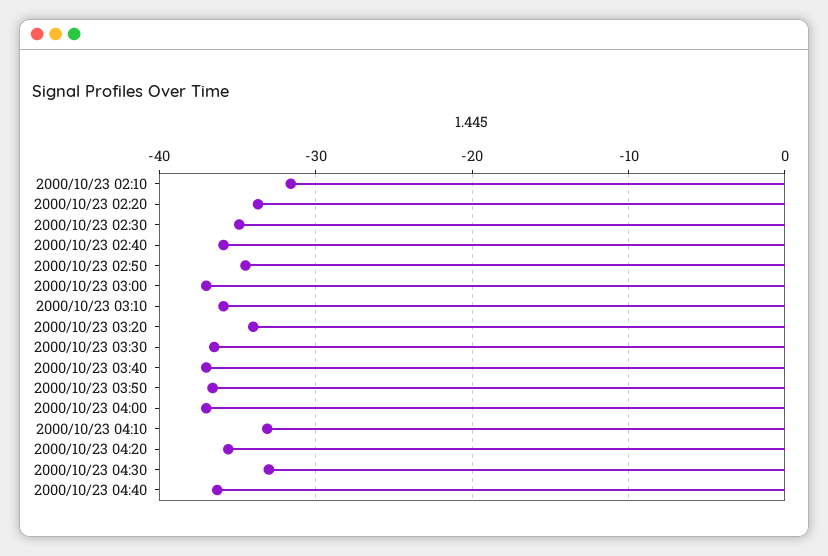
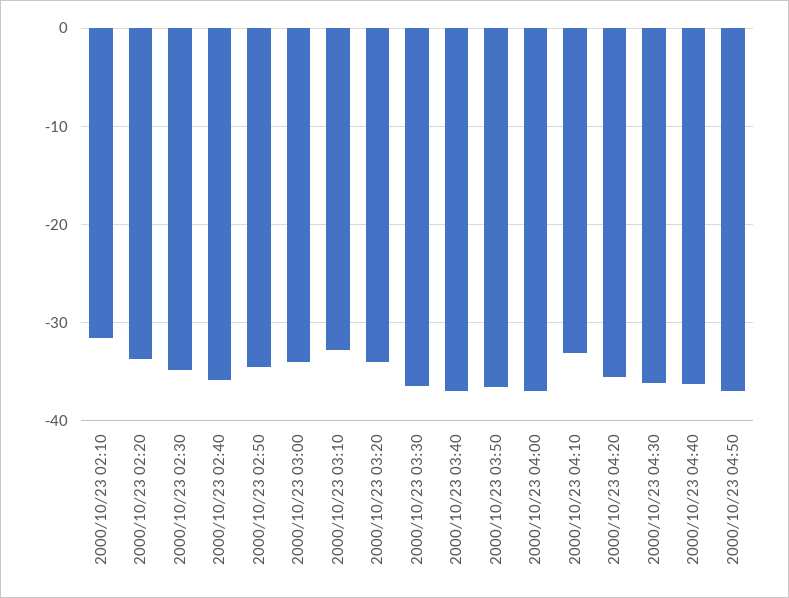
2000/10/23 03:00: -37 -> -34
2000/10/23 03:10: -36 -> -33
2000/10/23 04:30: -33 -> -36
2000/10/23 04:50: none -> -37

